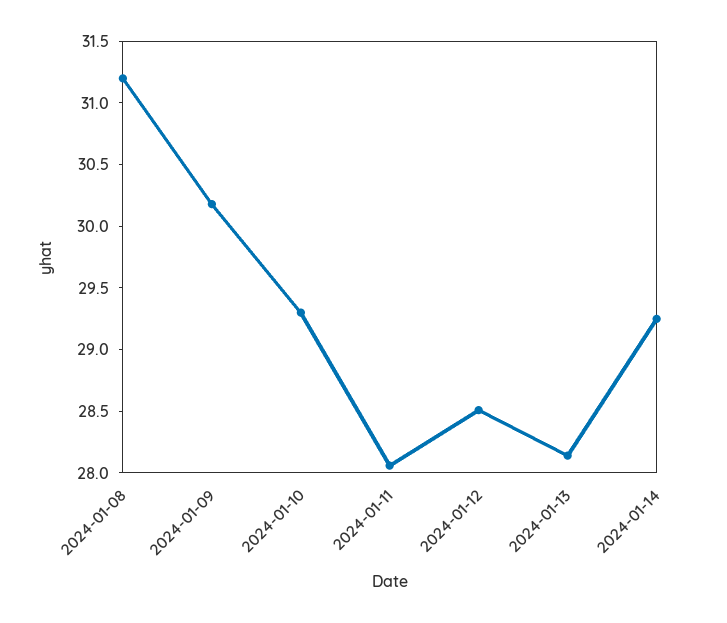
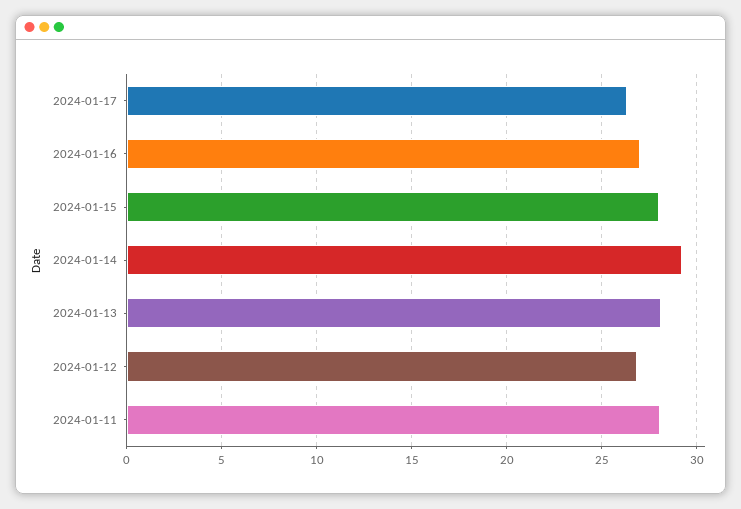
2024-01-08: 31.2 -> none
2024-01-09: 30.2 -> none
2024-01-10: 29.3 -> none
2024-01-12: 28.5 -> 27
2024-01-17: none -> 26.5
2024-01-16: none -> 27
2024-01-15: none -> 28

